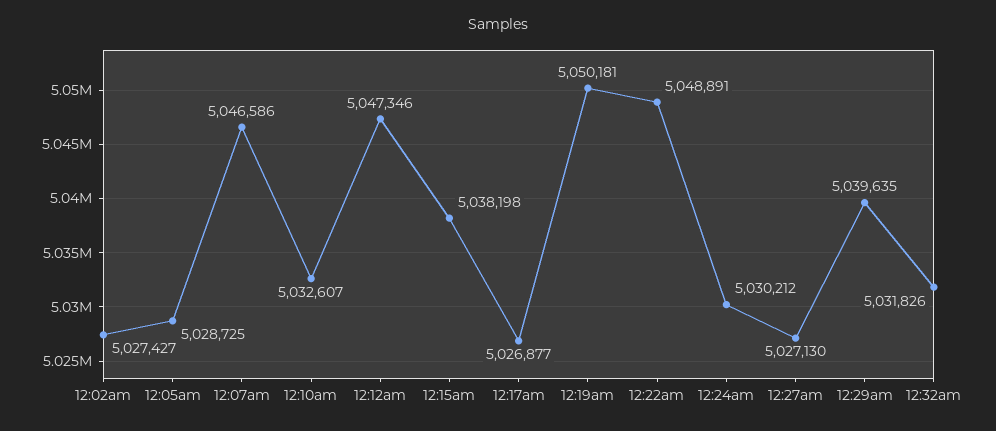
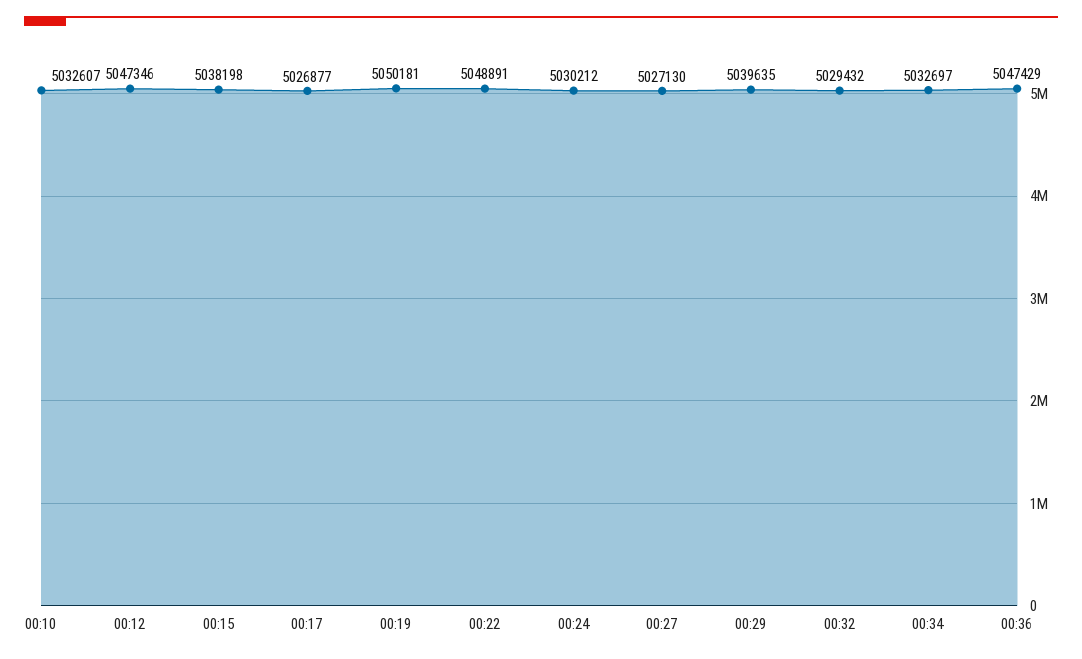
12:02am: 5027427 -> none
12:05am: 5028725 -> none
12:07am: 5046586 -> none
12:32am: 5031826 -> 5029432
00:34: none -> 5032697
00:36: none -> 5047429

